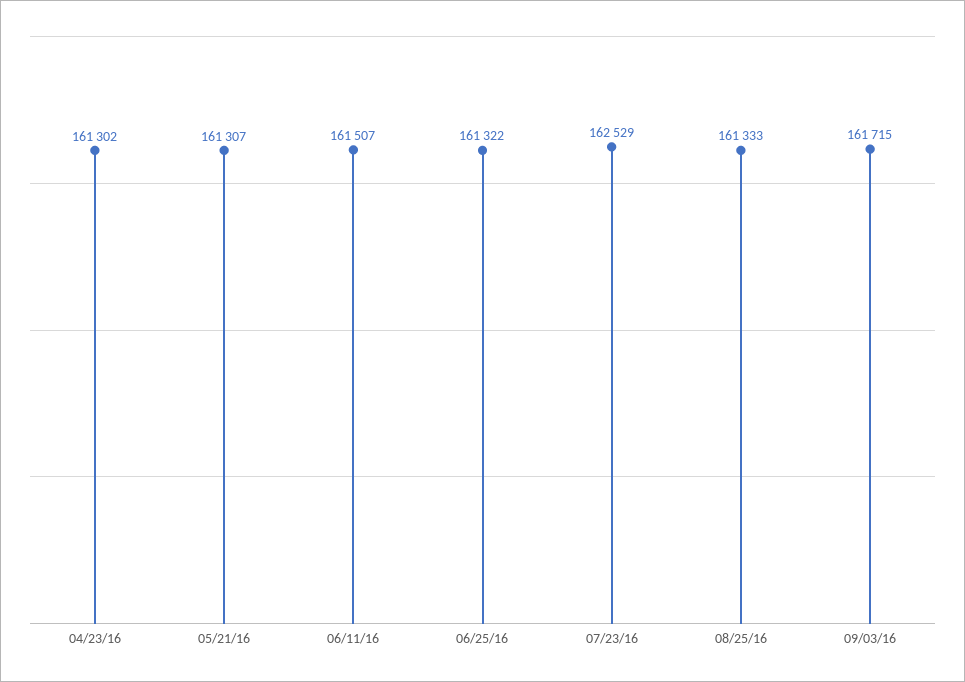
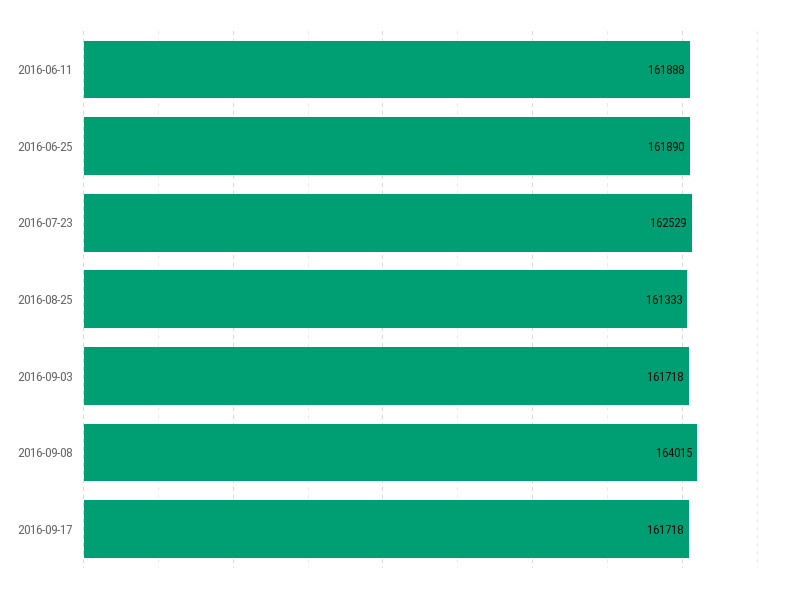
04/23/16: 161302 -> none
05/21/16: 161307 -> none
06/11/16: 161507 -> 161888
06/25/16: 161322 -> 161890
09/03/16: 161715 -> 161718
2016-09-08: none -> 164015
2016-09-17: none -> 161718

